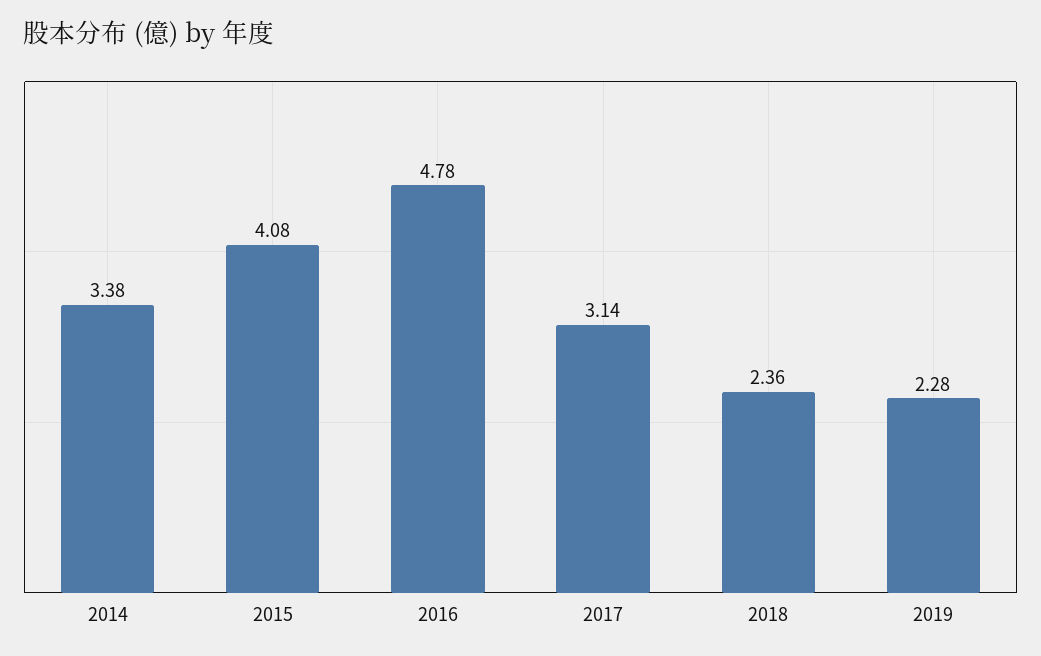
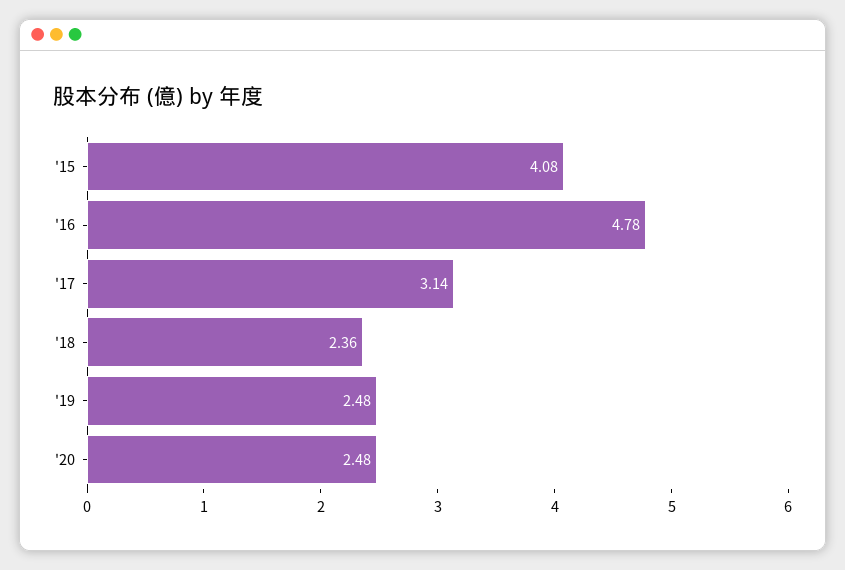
2014: 3.38 -> none
2019: 2.28 -> 2.48
'20: none -> 2.48

